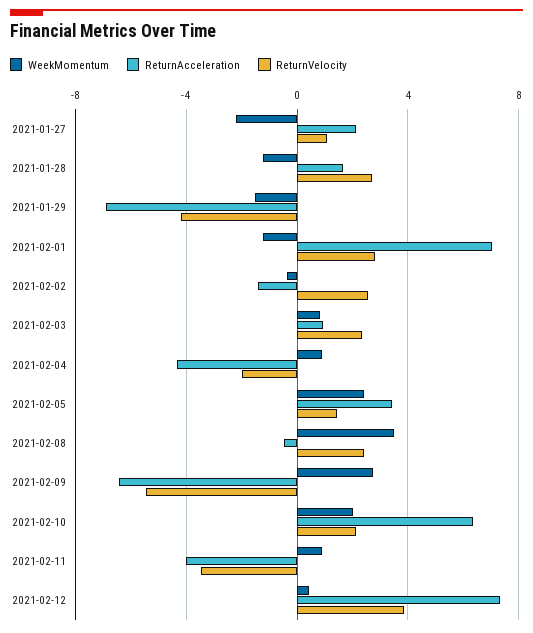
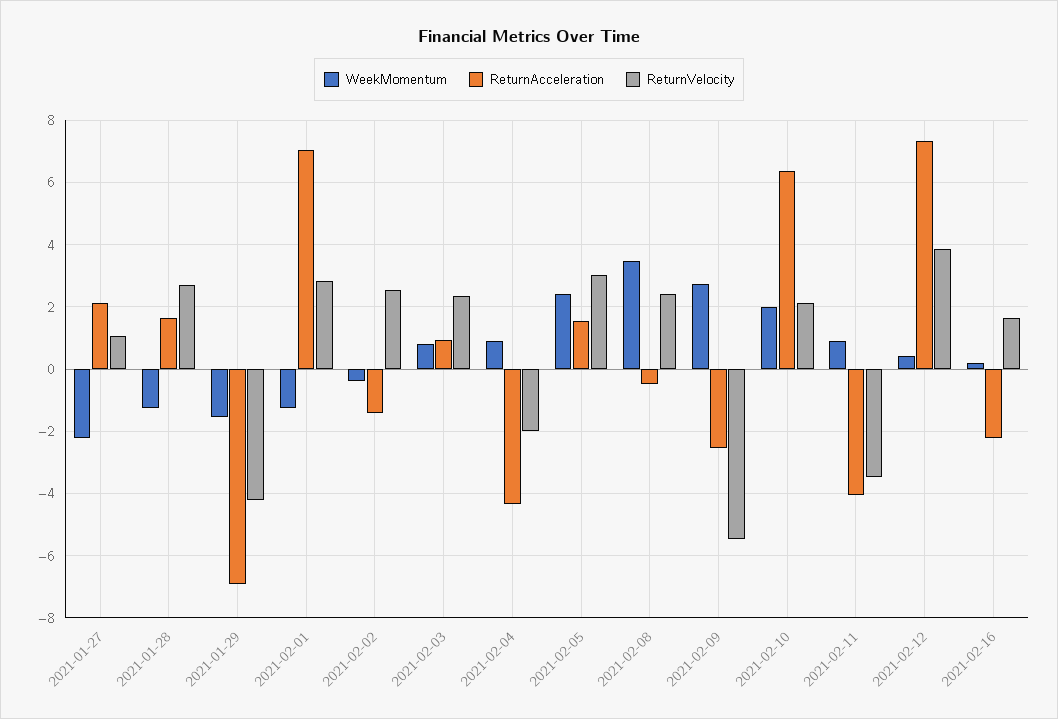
ReturnAcceleration, 2021-02-05: 3.5 -> 1.6
ReturnVelocity, 2021-02-05: 1.5 -> 3
ReturnAcceleration, 2021-02-09: -6.5 -> -2.6
WeekMomentum, 2021-02-16: none -> 0.2
ReturnAcceleration, 2021-02-16: none -> -2.2
ReturnVelocity, 2021-02-16: none -> 1.6

